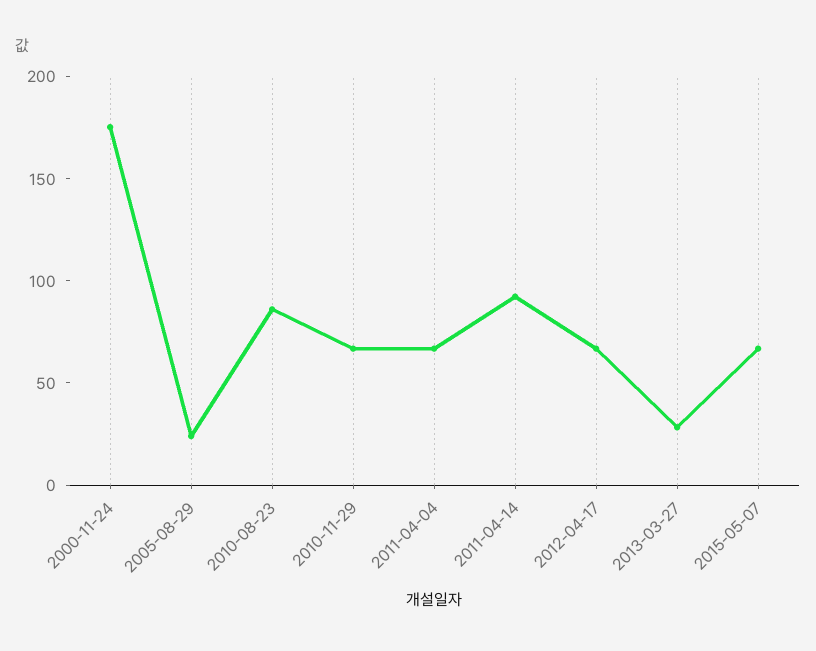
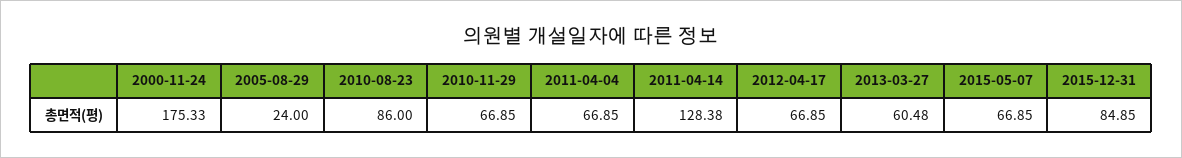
2011-04-14: 90 -> 128.38
2013-03-27: 30 -> 60.48
2015-12-31: none -> 84.85

